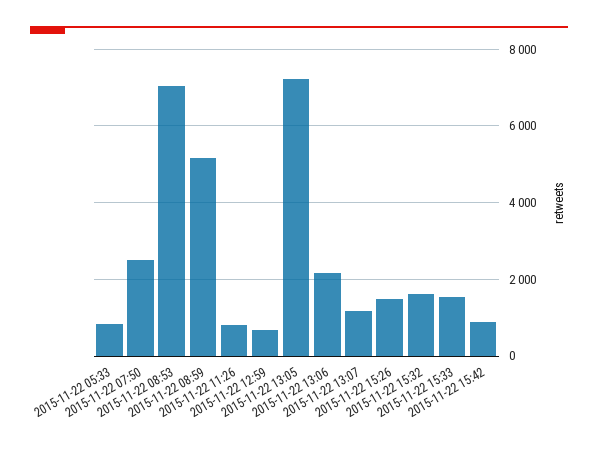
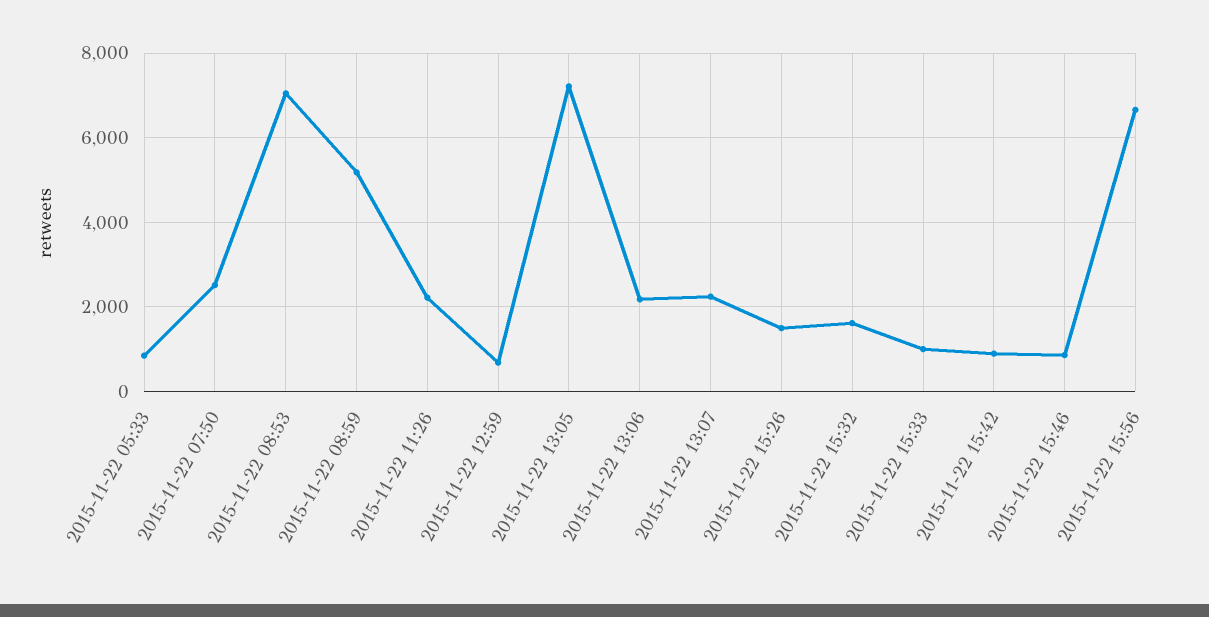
2015-11-22 11:26: 800 -> 2200
2015-11-22 13:07: 1200 -> 2200
2015-11-22 15:33: 1600 -> 1000
2015-11-22 15:46: none -> 800
2015-11-22 15:56: none -> 6600

